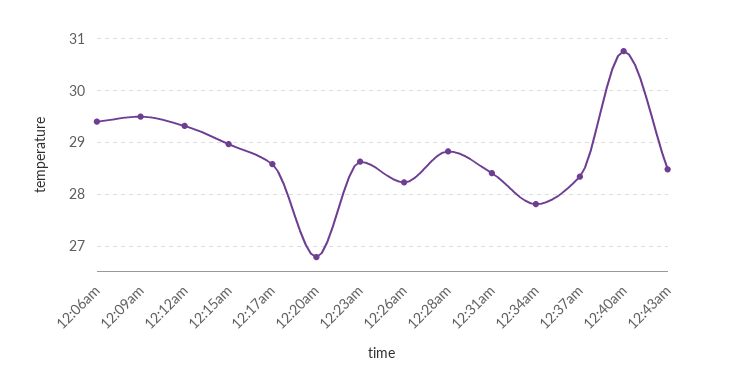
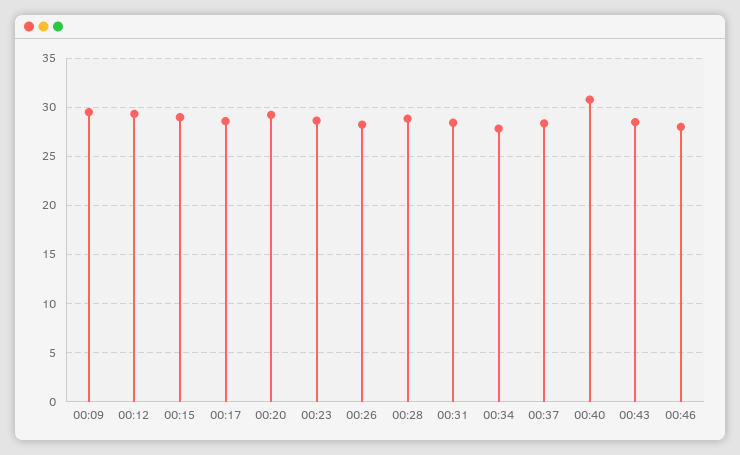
12:06am: 29.4 -> none
12:20am: 26.8 -> 29
00:46: none -> 28

